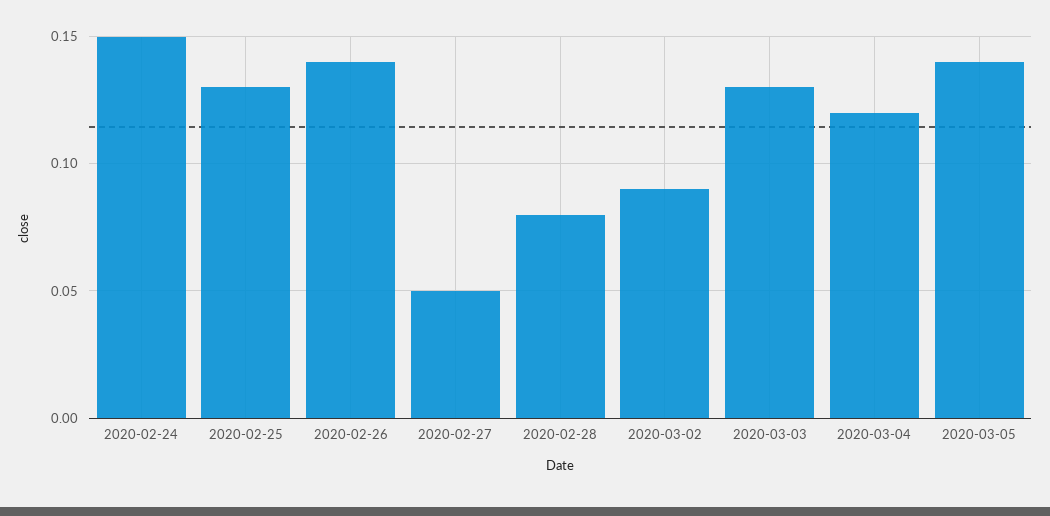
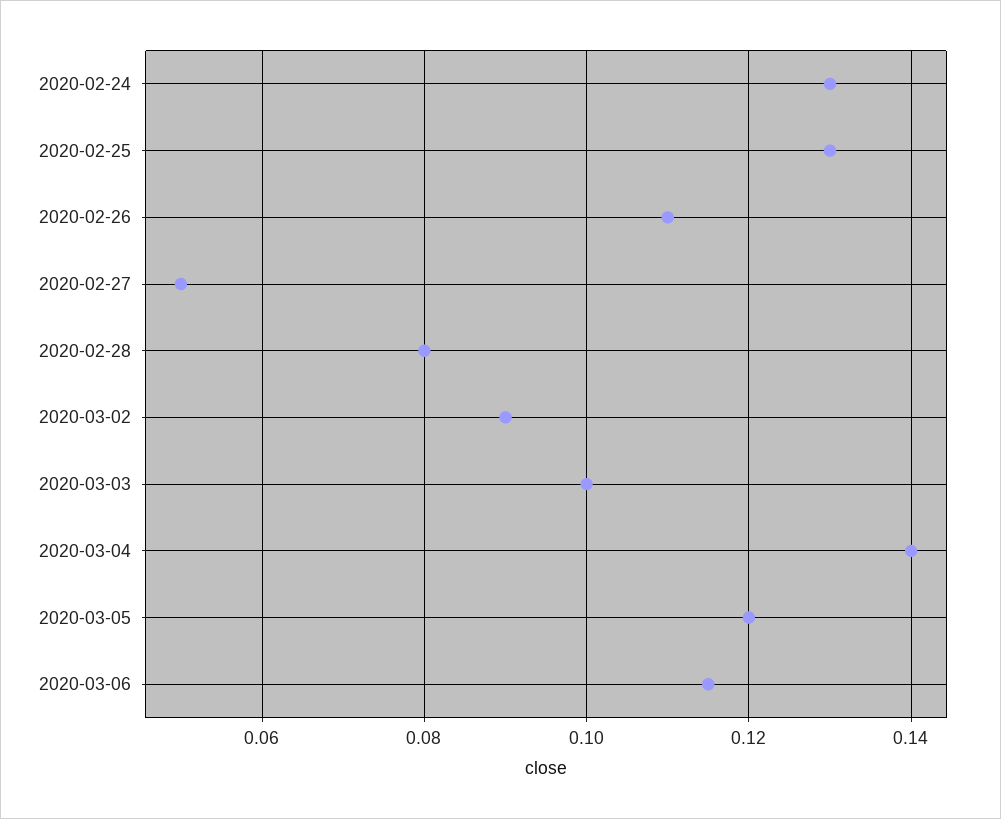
2020-02-24: 0.15 -> 0.13
2020-02-26: 0.14 -> 0.11
2020-03-03: 0.13 -> 0.1
2020-03-04: 0.12 -> 0.14
2020-03-05: 0.14 -> 0.12
2020-03-06: none -> 0.115

